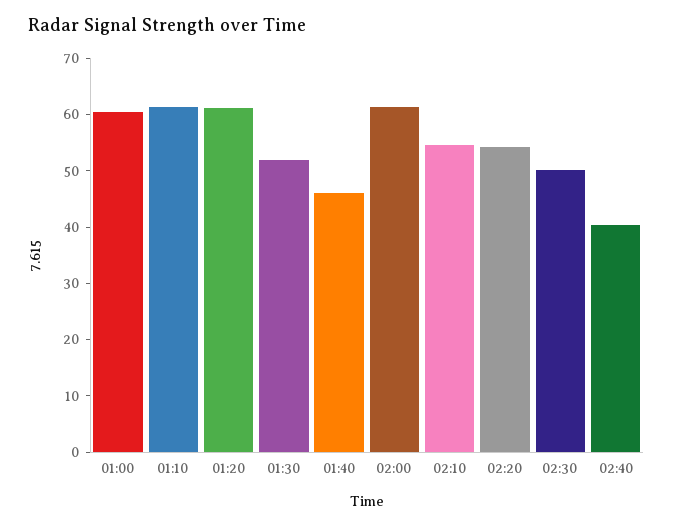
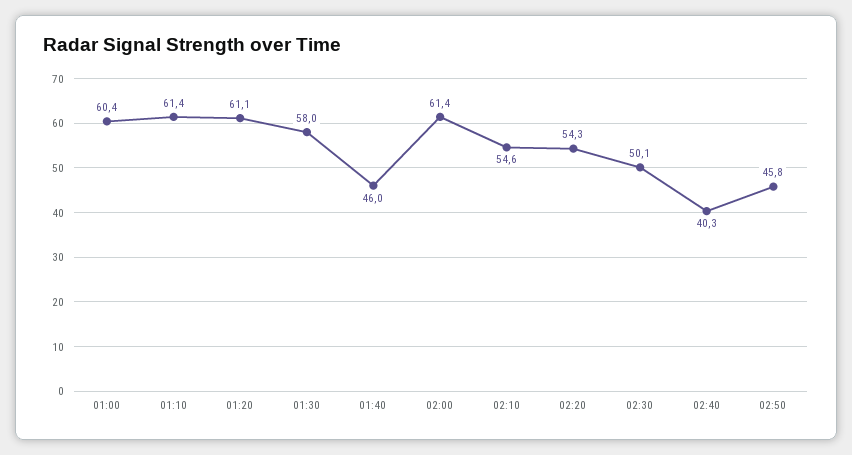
01:30: 52 -> 58
02:50: none -> 45.8

